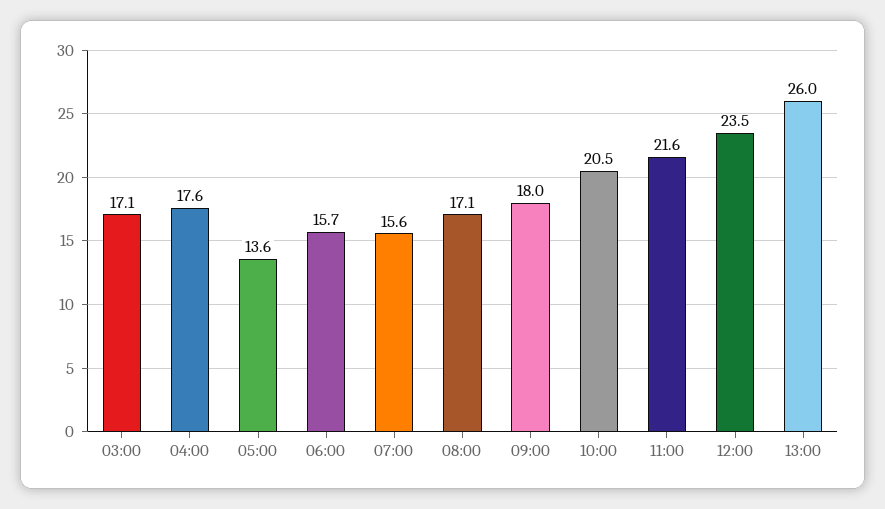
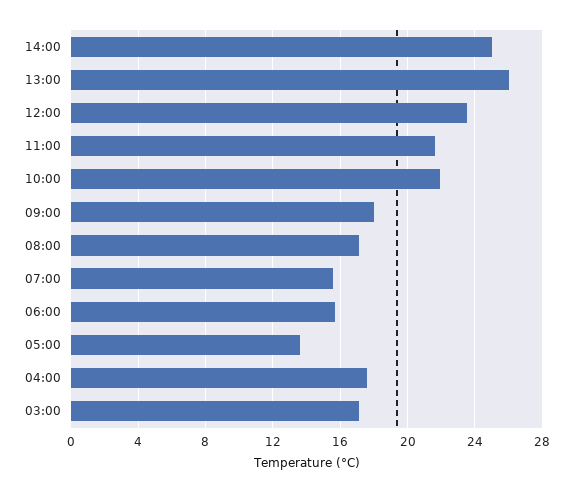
10:00: 20.5 -> 22
14:00: none -> 25

